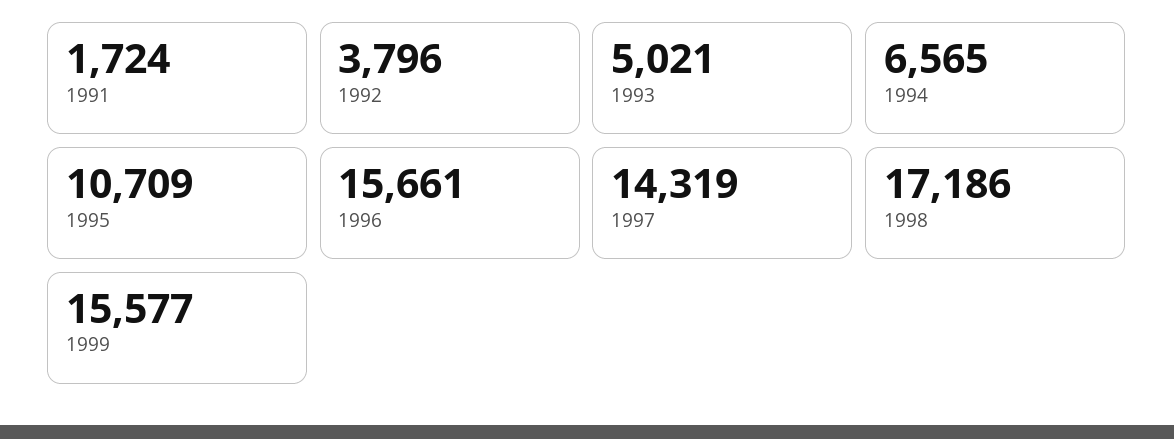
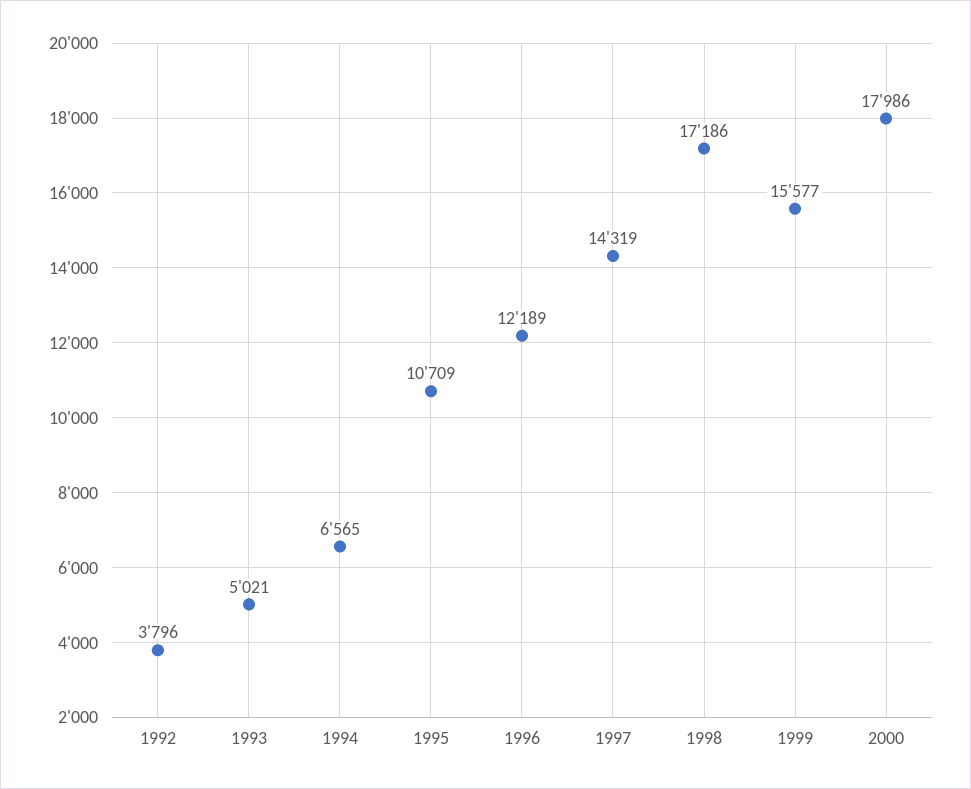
1991: 1724 -> none
1996: 15661 -> 12189
2000: none -> 17986

